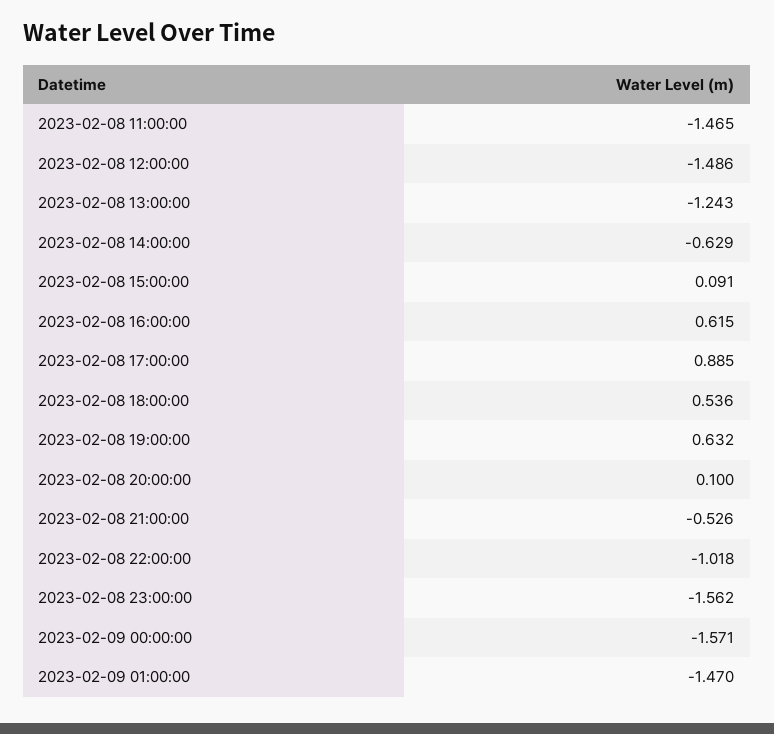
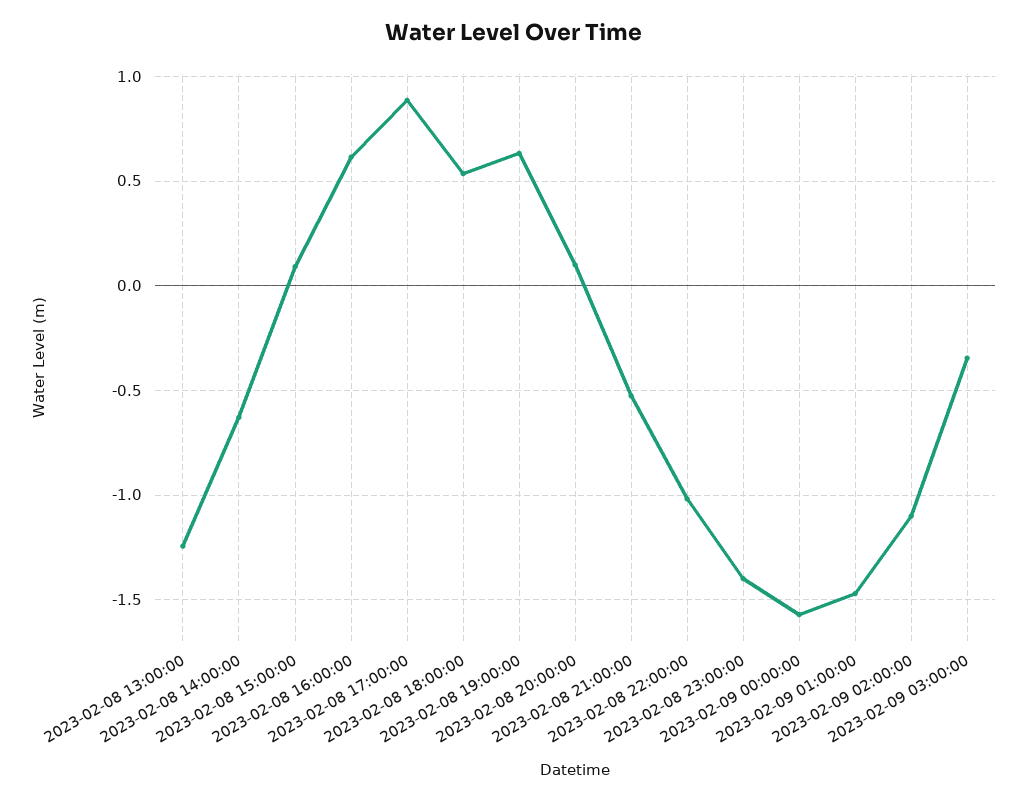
2023-02-08 11:00:00: -1.465 -> none
2023-02-08 12:00:00: -1.486 -> none
2023-02-08 23:00:00: -1.562 -> -1.4
2023-02-09 02:00:00: none -> -1.1
2023-02-09 03:00:00: none -> -0.35

